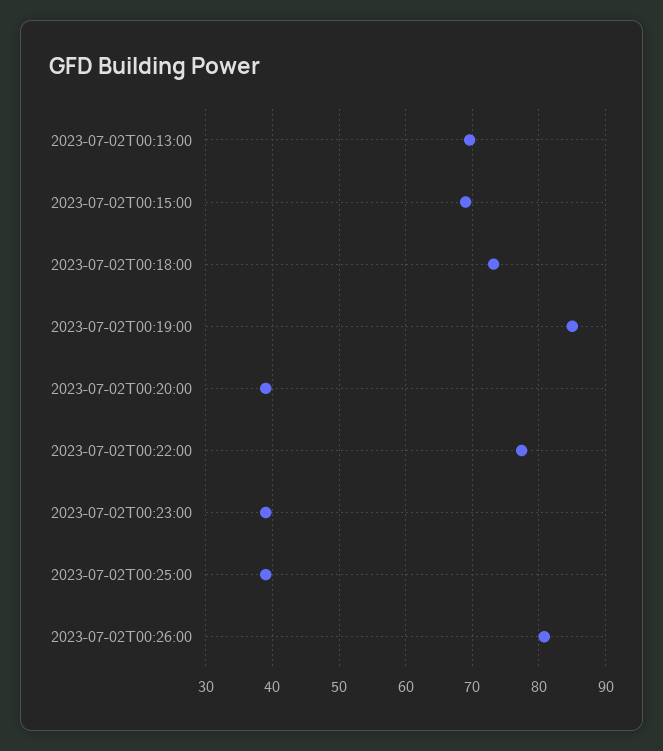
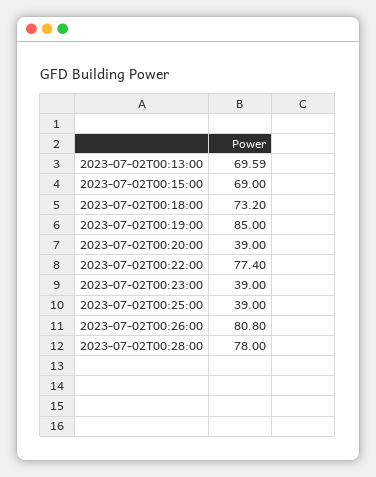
2023-07-02T00:28:00: none -> 78

